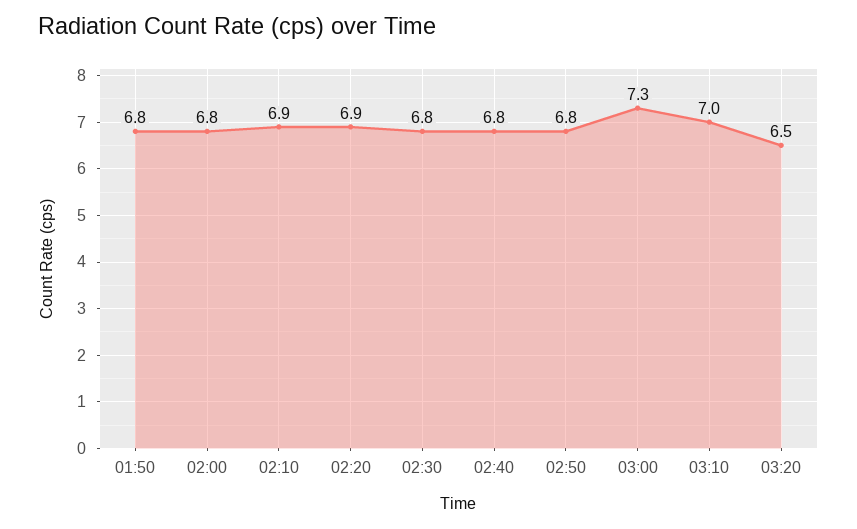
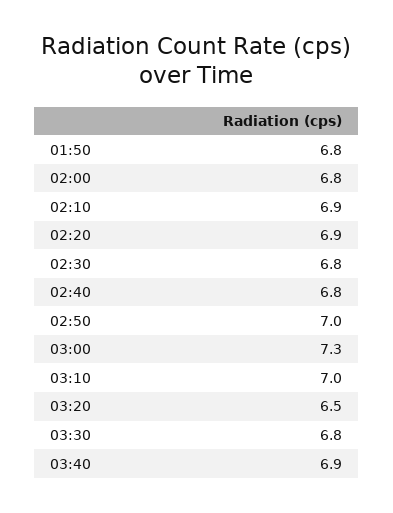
02:50: 6.8 -> 7
03:30: none -> 6.8
03:40: none -> 6.9

